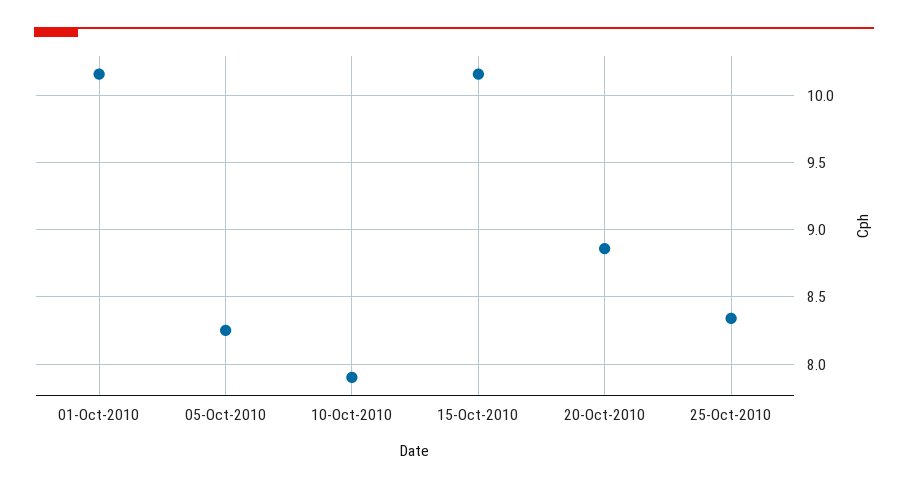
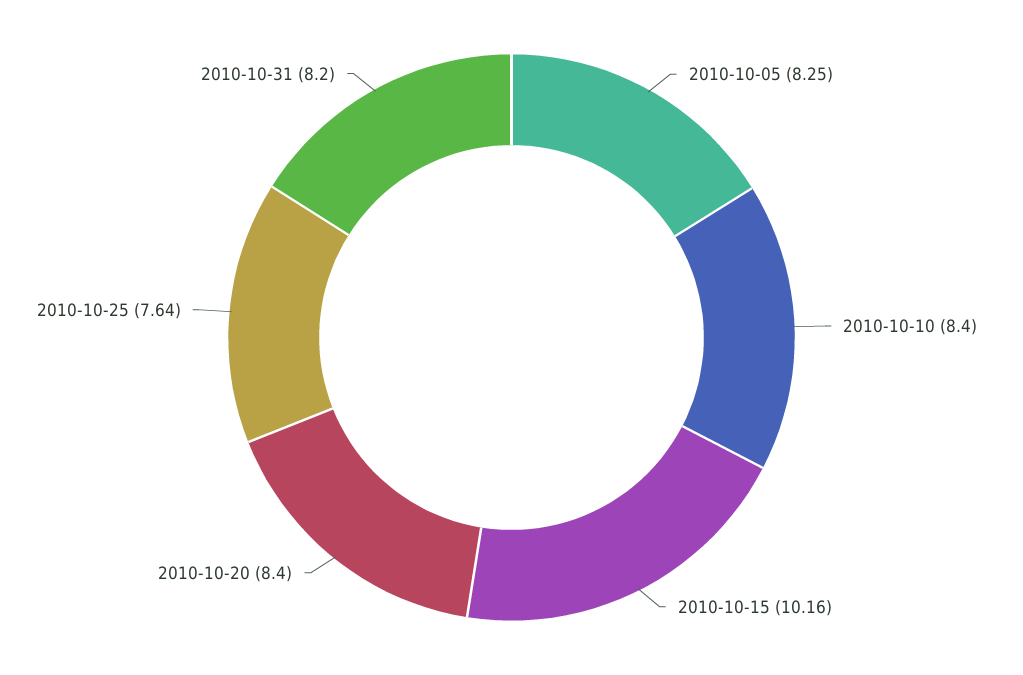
01-Oct-2010: 10.15 -> none
10-Oct-2010: 7.9 -> 8.4
20-Oct-2010: 8.85 -> 8.4
25-Oct-2010: 8.35 -> 7.64
2010-10-31: none -> 8.2

